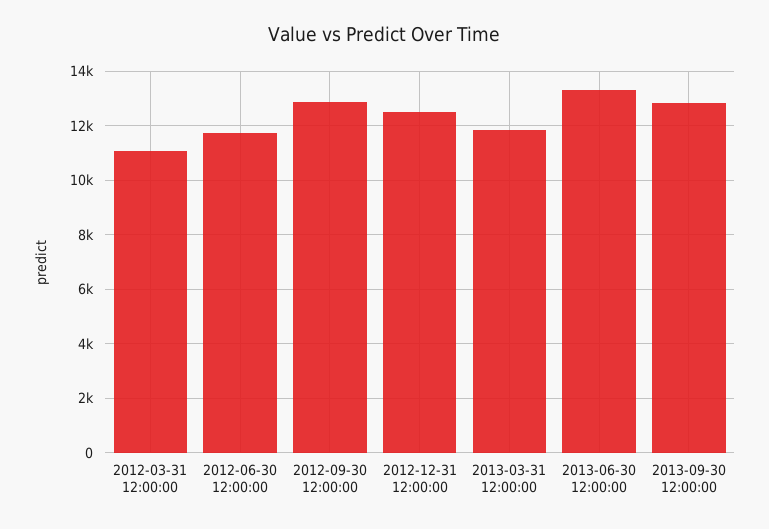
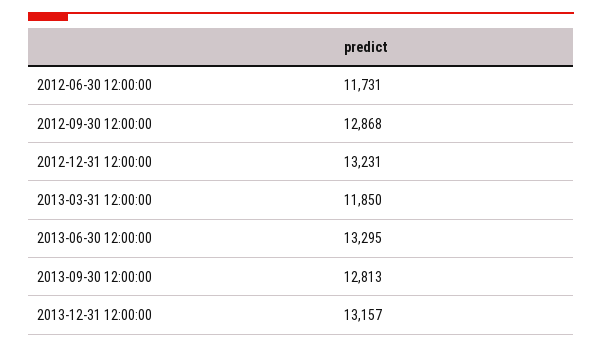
2012-03-31 12:00:00: 11000 -> none
2012-12-31 12:00:00: 12500 -> 13231
2013-12-31 12:00:00: none -> 13157

